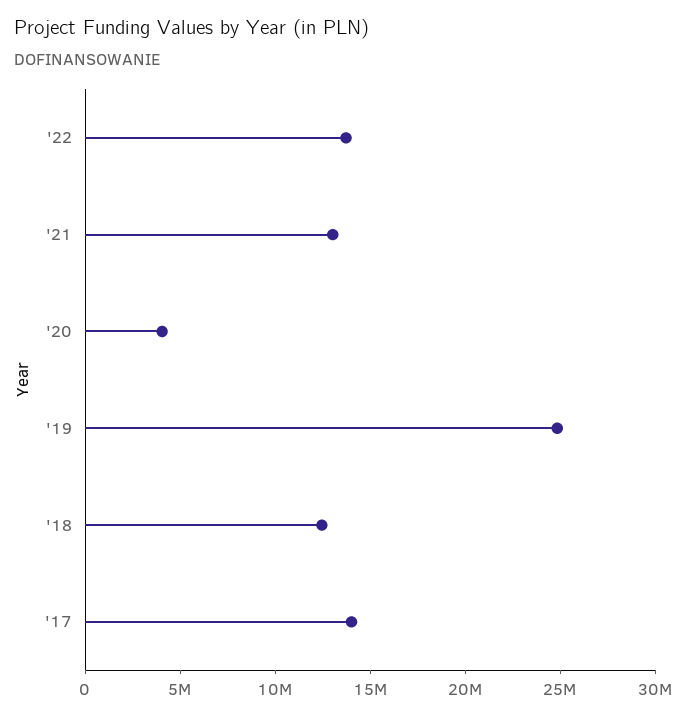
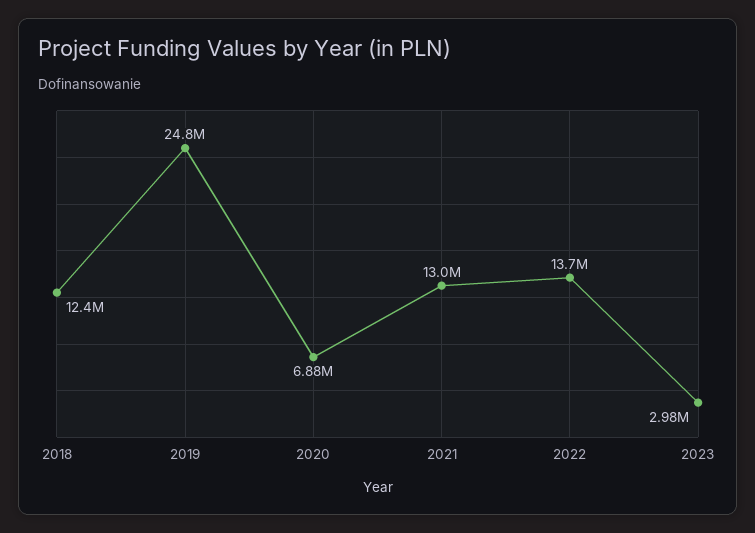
'20: 4000000 -> 6880000
'17: 14000000 -> none
2023: none -> 2980000

